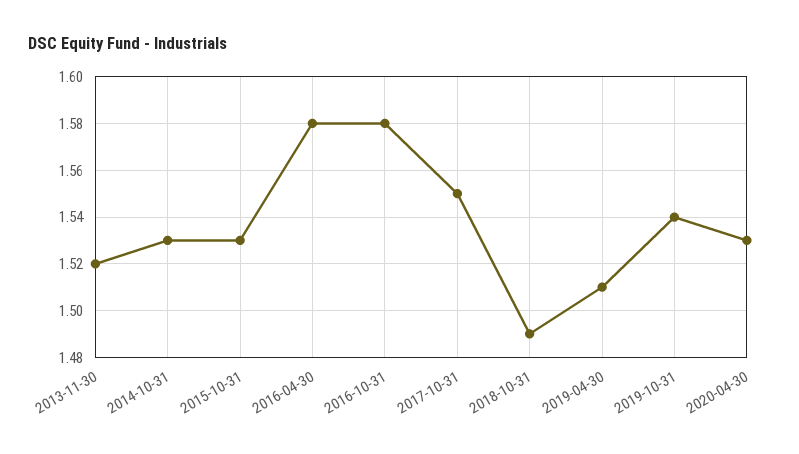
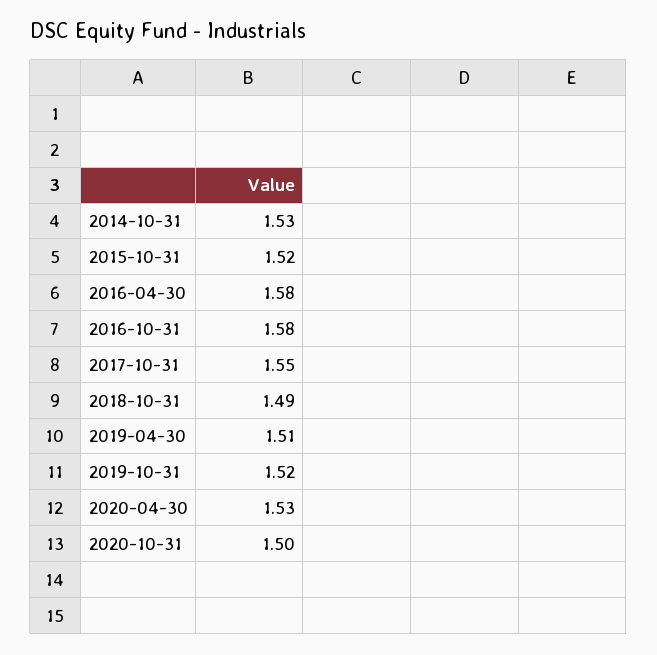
2013-11-30: 1.52 -> none
2015-10-31: 1.53 -> 1.52
2019-10-31: 1.54 -> 1.52
2020-10-31: none -> 1.5

